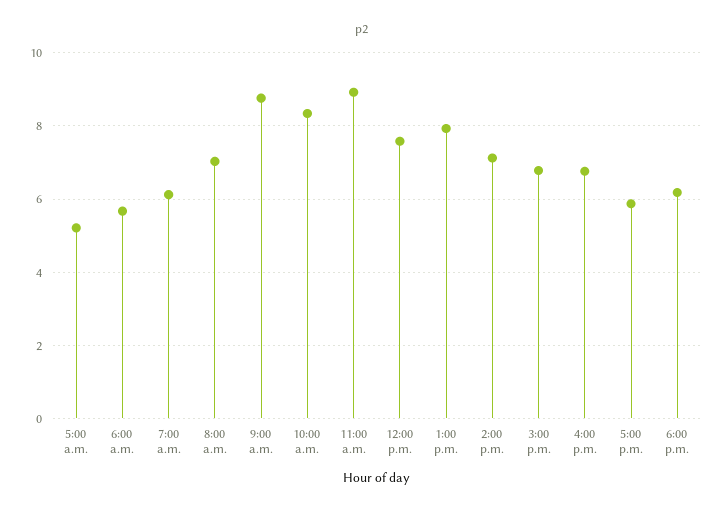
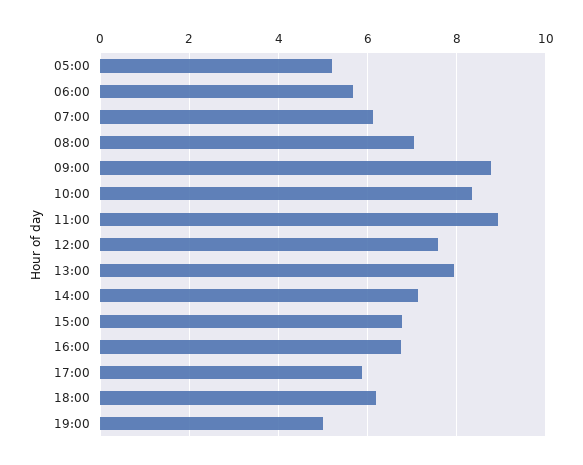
19:00: none -> 5

